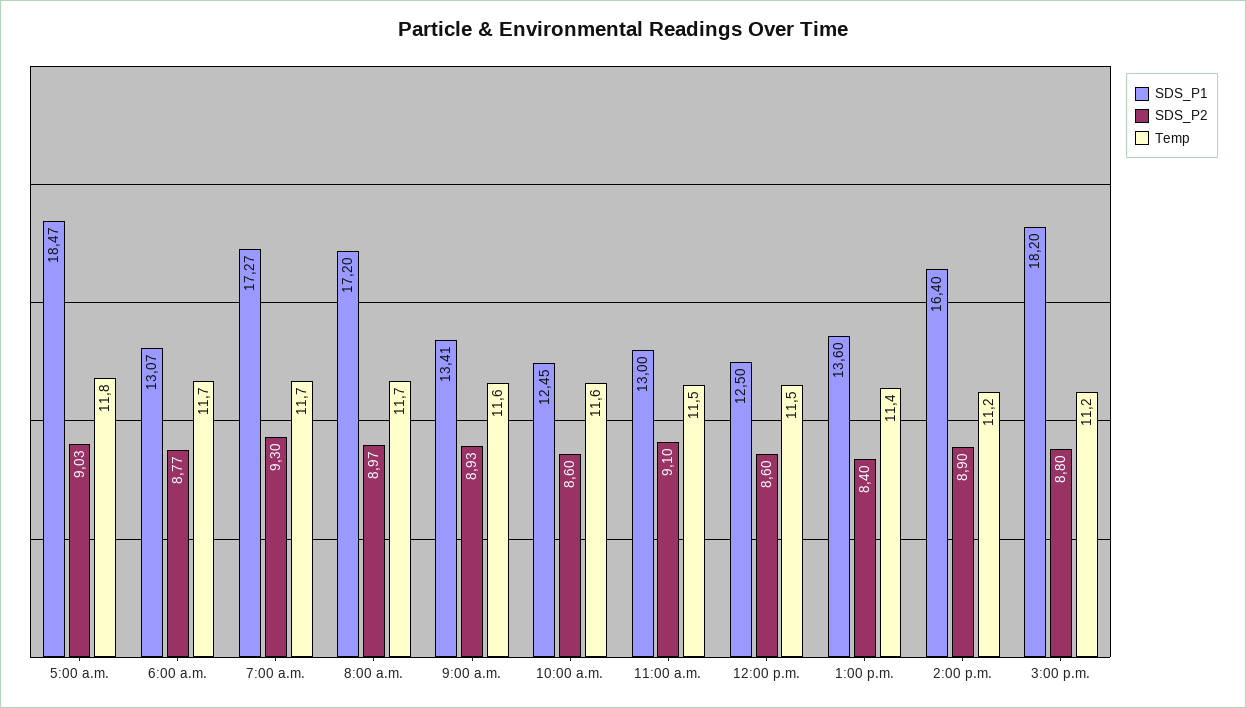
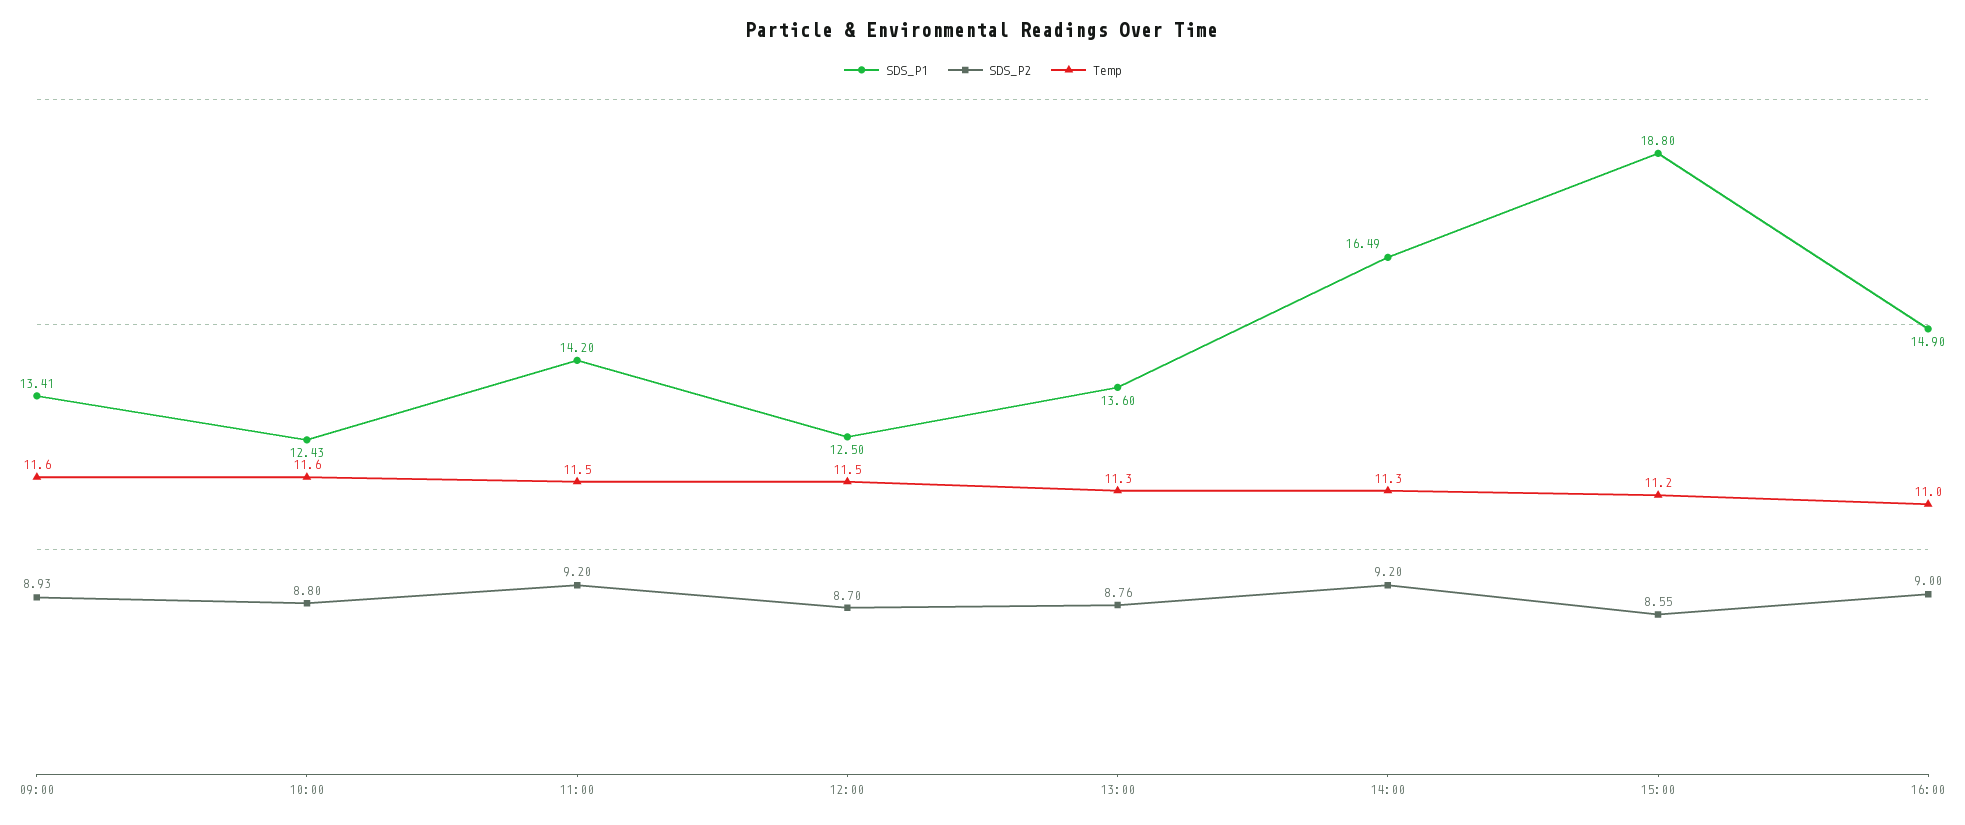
SDS_P1, 5:00 a.m.: 18.47 -> none
SDS_P2, 5:00 a.m.: 9.03 -> none
Temp, 5:00 a.m.: 11.8 -> none
SDS_P1, 6:00 a.m.: 13.07 -> none
SDS_P2, 6:00 a.m.: 8.77 -> none
Temp, 6:00 a.m.: 11.7 -> none
SDS_P1, 7:00 a.m.: 17.27 -> none
SDS_P2, 7:00 a.m.: 9.3 -> none
Temp, 7:00 a.m.: 11.7 -> none
SDS_P1, 8:00 a.m.: 17.2 -> none
SDS_P2, 8:00 a.m.: 8.97 -> none
Temp, 8:00 a.m.: 11.7 -> none
SDS_P1, 10:00 a.m.: 12.45 -> 12.43
SDS_P2, 10:00 a.m.: 8.6 -> 8.8
SDS_P1, 11:00 a.m.: 13 -> 14.2
SDS_P2, 11:00 a.m.: 9.1 -> 9.2
SDS_P2, 12:00 p.m.: 8.6 -> 8.7
SDS_P2, 1:00 p.m.: 8.4 -> 8.76
Temp, 1:00 p.m.: 11.4 -> 11.3
SDS_P1, 2:00 p.m.: 16.4 -> 16.49
SDS_P2, 2:00 p.m.: 8.9 -> 9.2
Temp, 2:00 p.m.: 11.2 -> 11.3
SDS_P1, 3:00 p.m.: 18.2 -> 18.8
SDS_P2, 3:00 p.m.: 8.8 -> 8.55
SDS_P1, 16:00: none -> 14.9
SDS_P2, 16:00: none -> 9
Temp, 16:00: none -> 11

